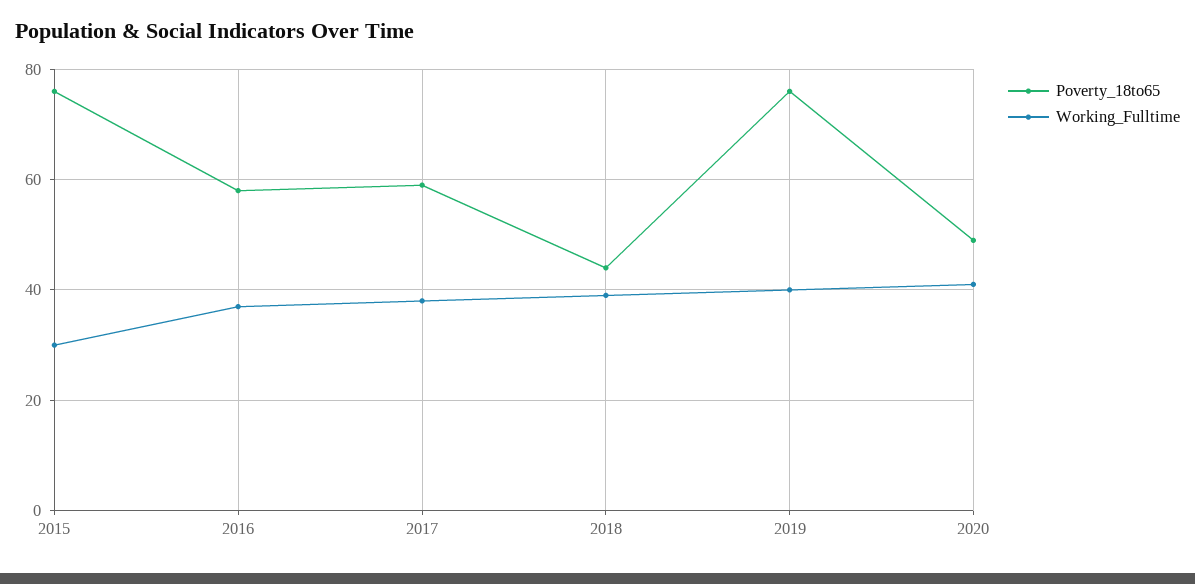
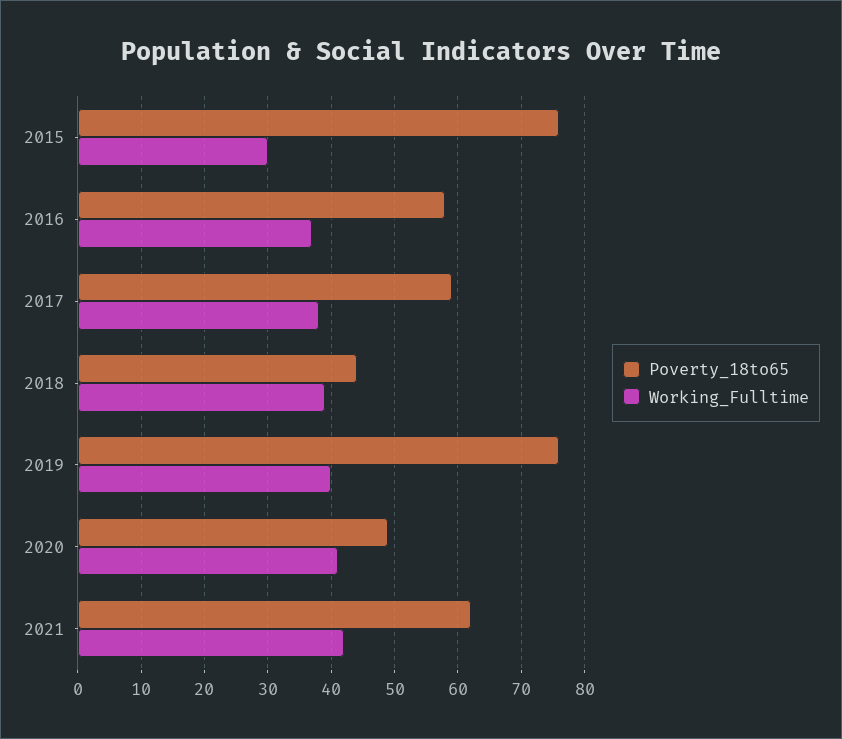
Poverty_18to65, 2021: none -> 62
Working_Fulltime, 2021: none -> 42

